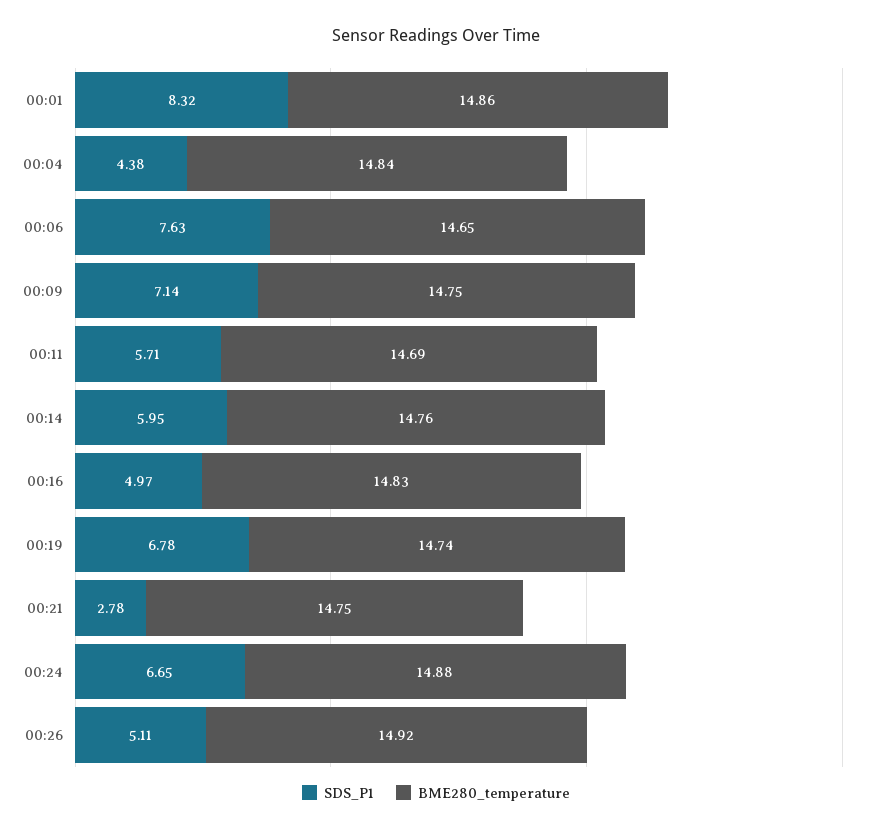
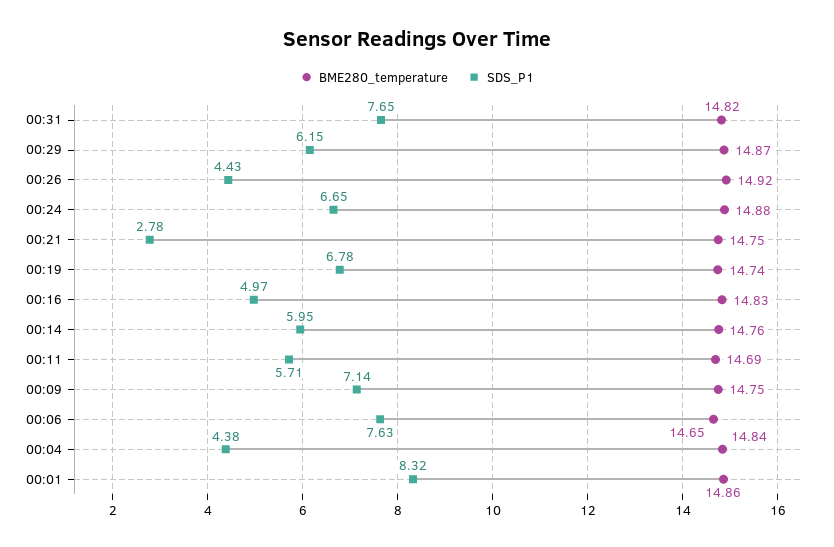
SDS_P1, 00:26: 5.11 -> 4.43
BME280_temperature, 00:31: none -> 14.82
SDS_P1, 00:31: none -> 7.65
BME280_temperature, 00:29: none -> 14.87
SDS_P1, 00:29: none -> 6.15

